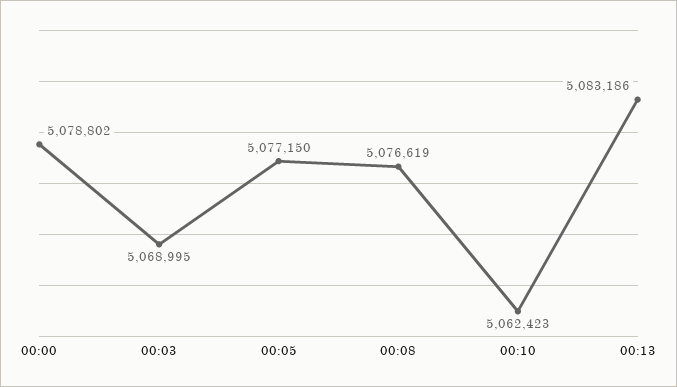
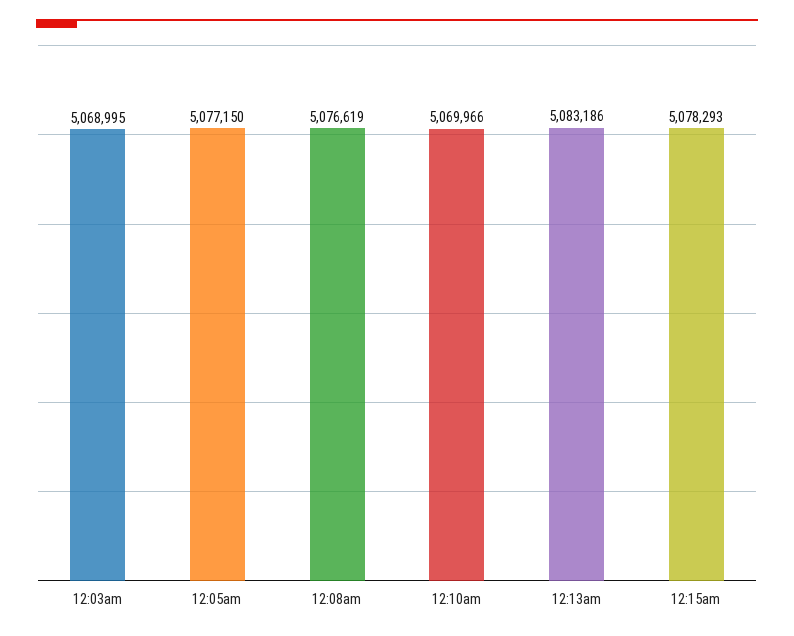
00:00: 5078802 -> none
00:10: 5062423 -> 5069966
12:15am: none -> 5078293

